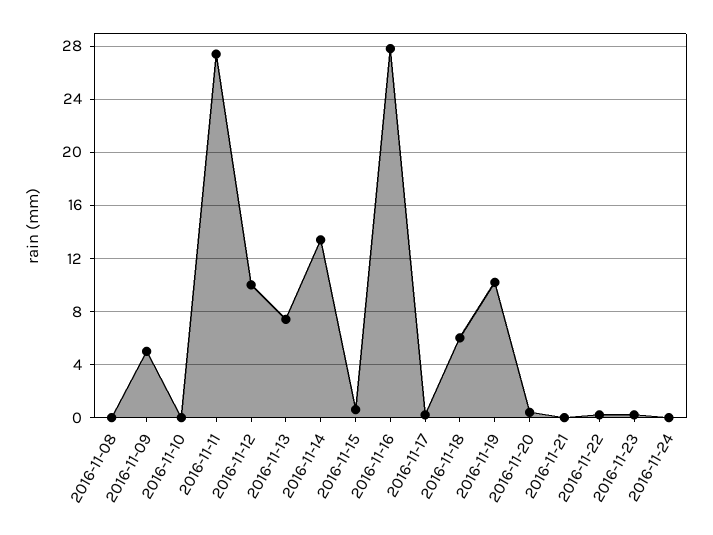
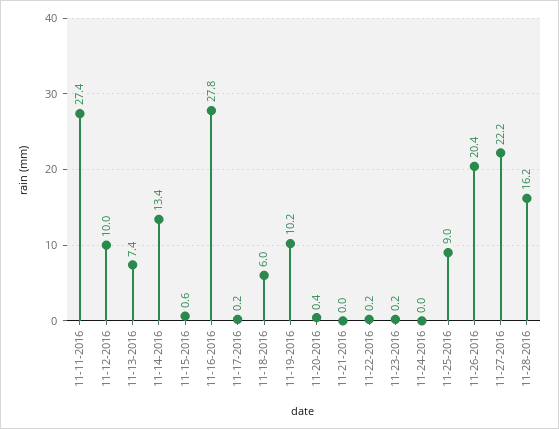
2016-11-08: 0 -> none
2016-11-09: 5 -> none
2016-11-10: 0 -> none
11-25-2016: none -> 9
11-26-2016: none -> 20.4
11-27-2016: none -> 22.2
11-28-2016: none -> 16.2

